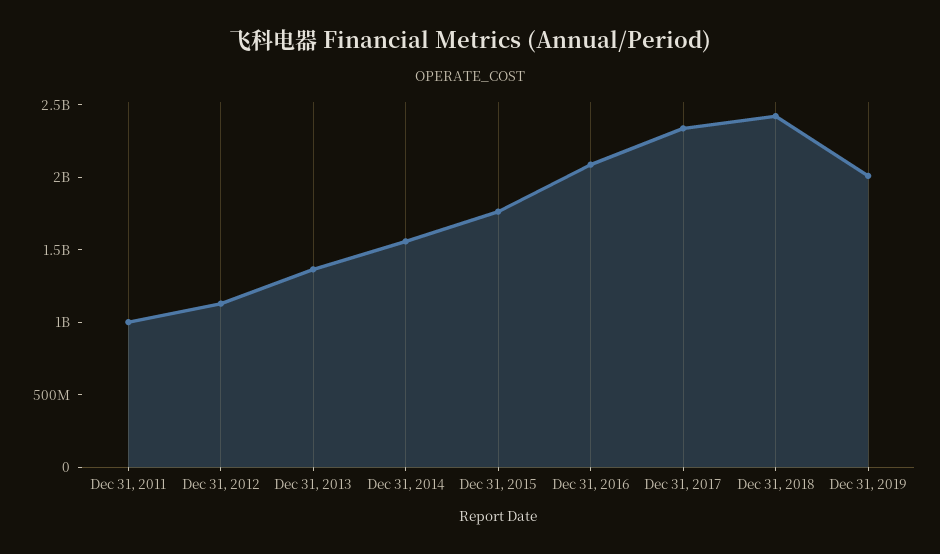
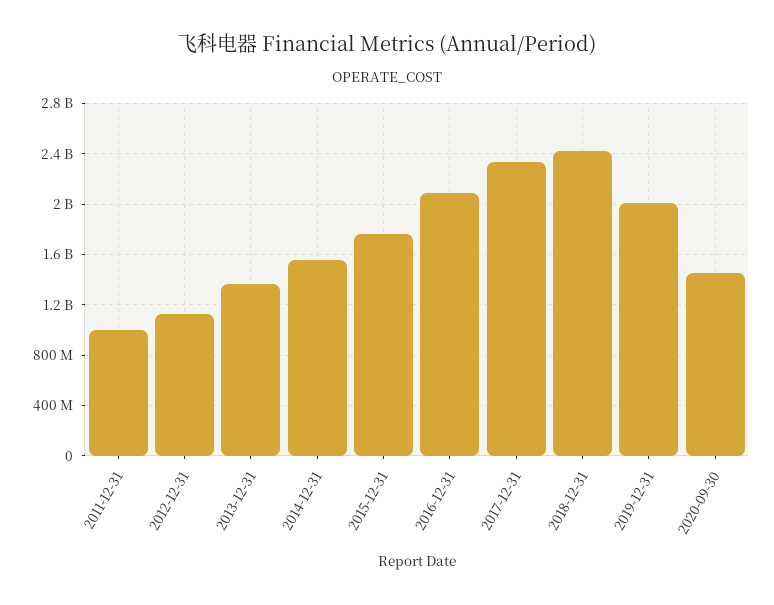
2020-09-30: none -> 1450000000

